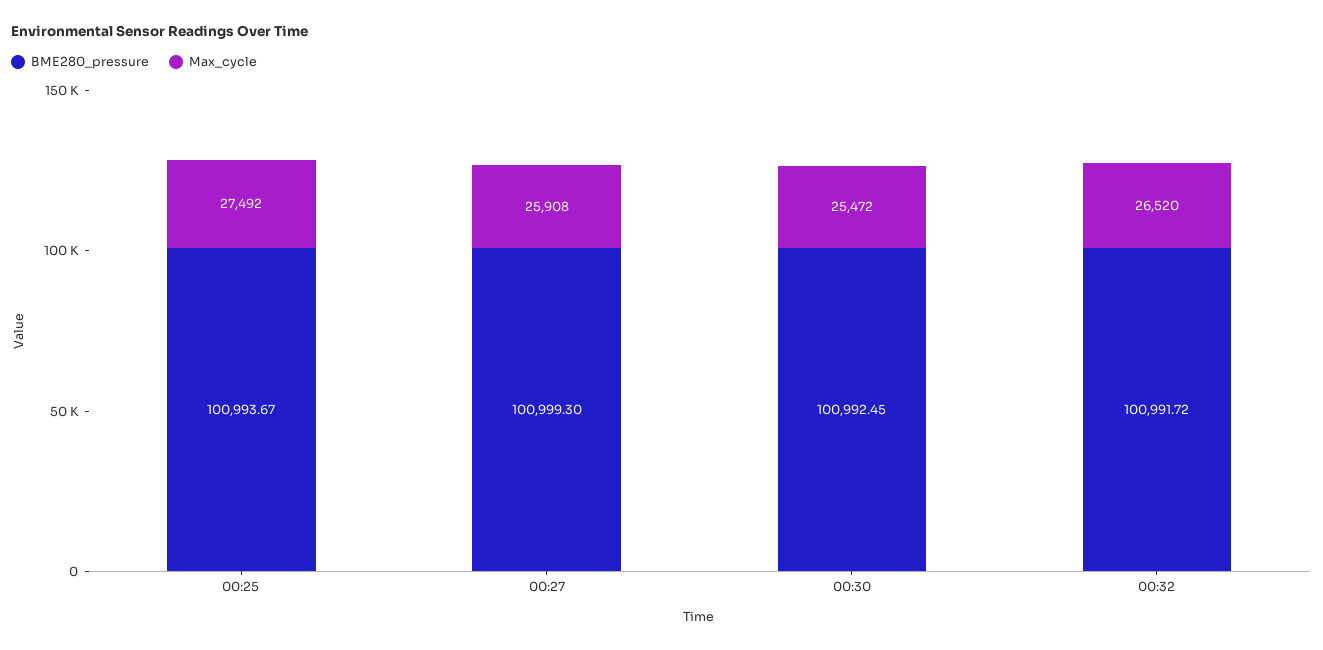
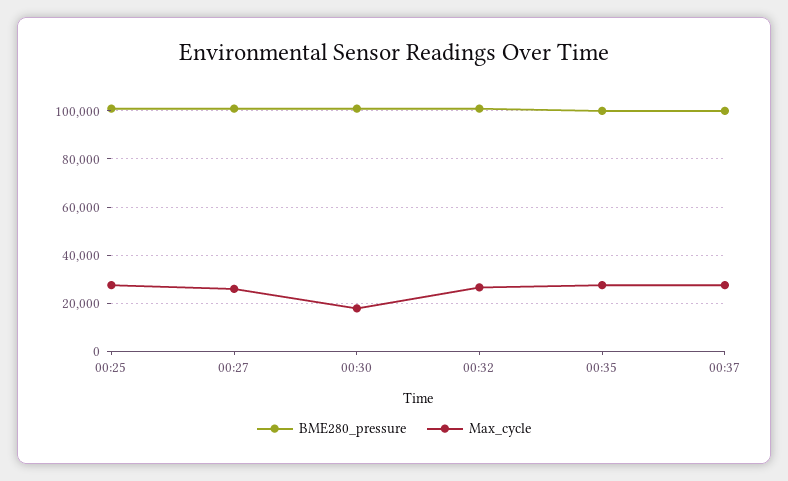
Max_cycle, 00:30: 25472 -> 17500
BME280_pressure, 00:35: none -> 100000
Max_cycle, 00:35: none -> 27500
BME280_pressure, 00:37: none -> 100000
Max_cycle, 00:37: none -> 27500

